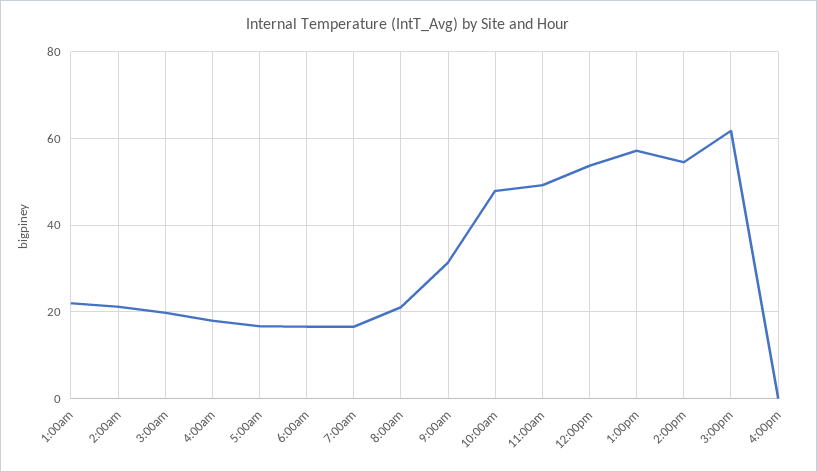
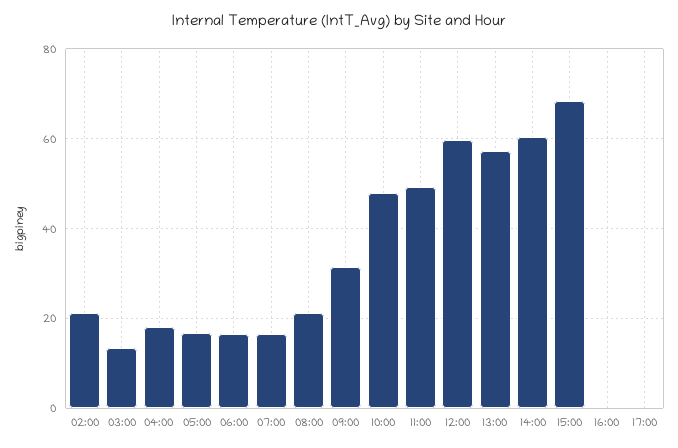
1:00am: 22 -> none
3:00am: 20 -> 14
12:00pm: 54 -> 60
2:00pm: 54 -> 60
3:00pm: 62 -> 68
17:00: none -> 0

